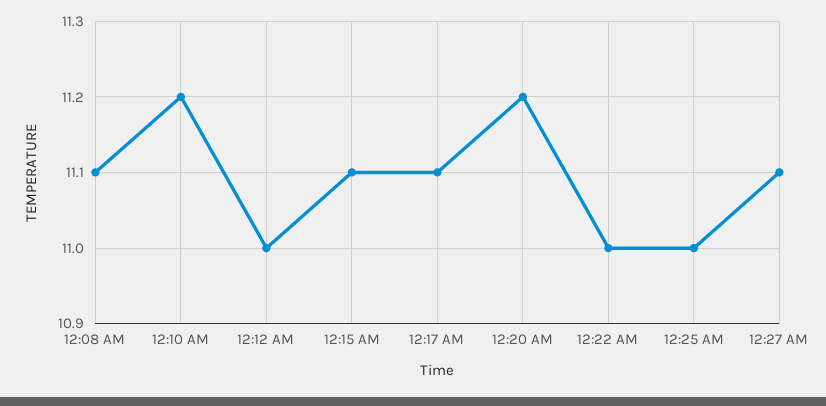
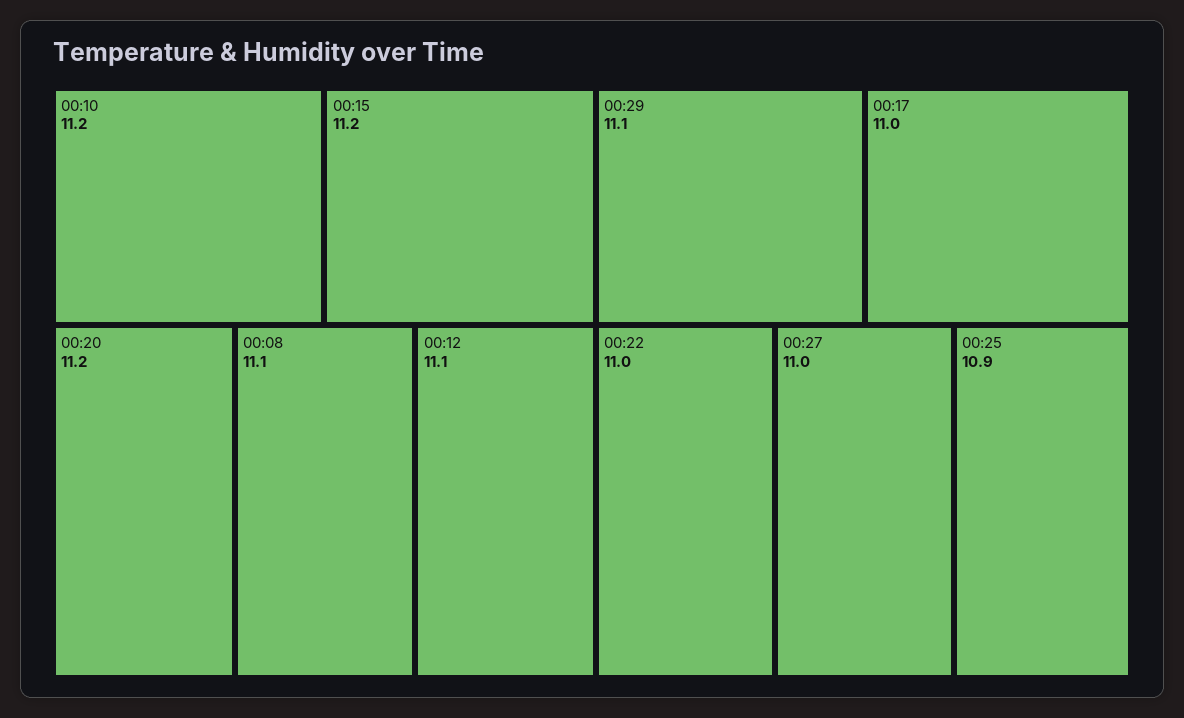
12:12 AM: 11 -> 11.1
12:15 AM: 11.1 -> 11.2
12:17 AM: 11.1 -> 11
12:25 AM: 11 -> 10.9
12:27 AM: 11.1 -> 11
00:29: none -> 11.1

